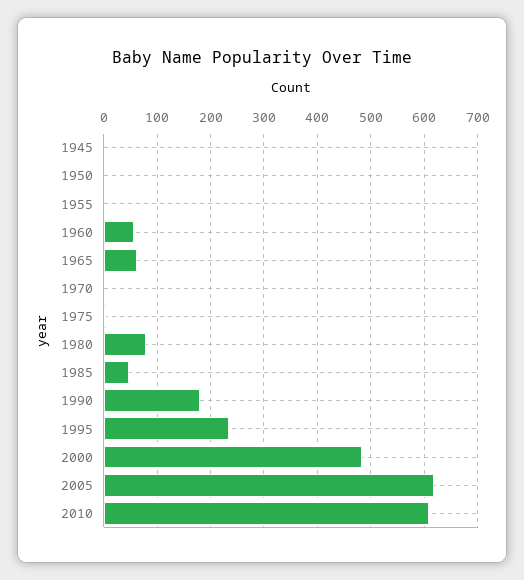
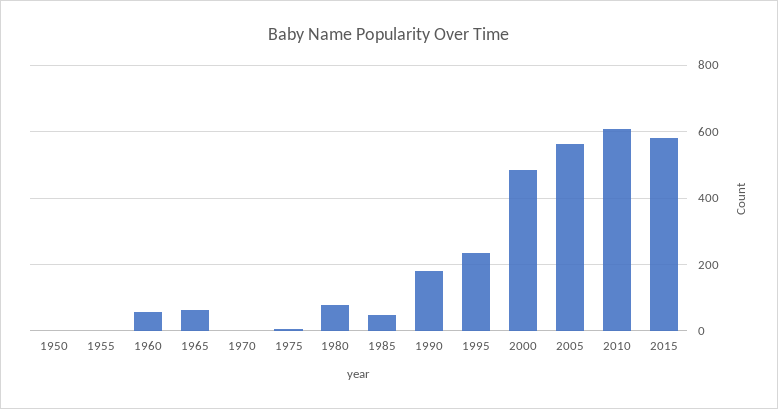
1945: 0 -> none
2005: 620 -> 560
2015: none -> 580

